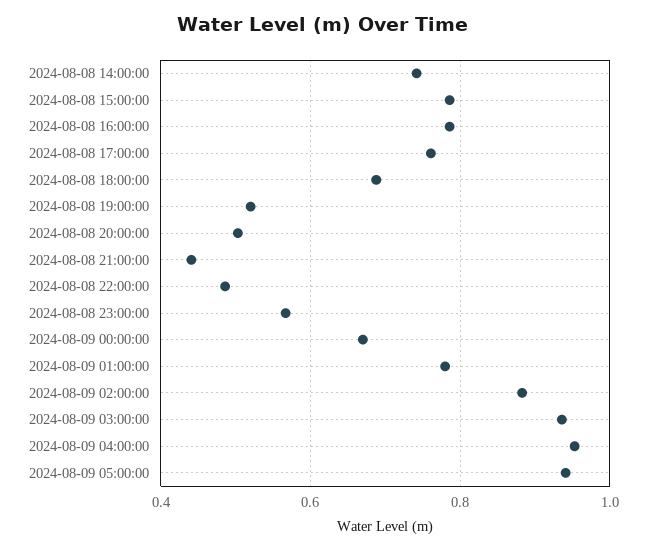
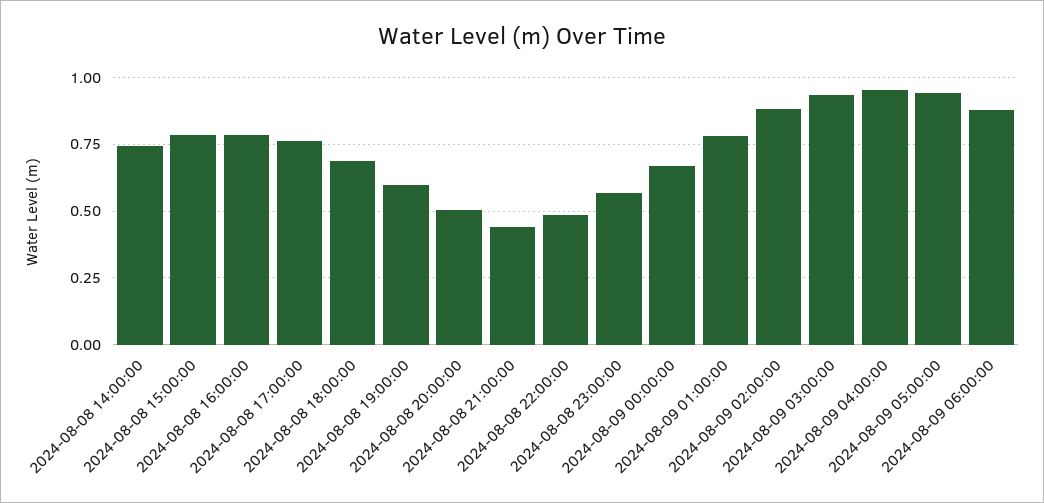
2024-08-08 19:00:00: 0.52 -> 0.6
2024-08-09 06:00:00: none -> 0.875

